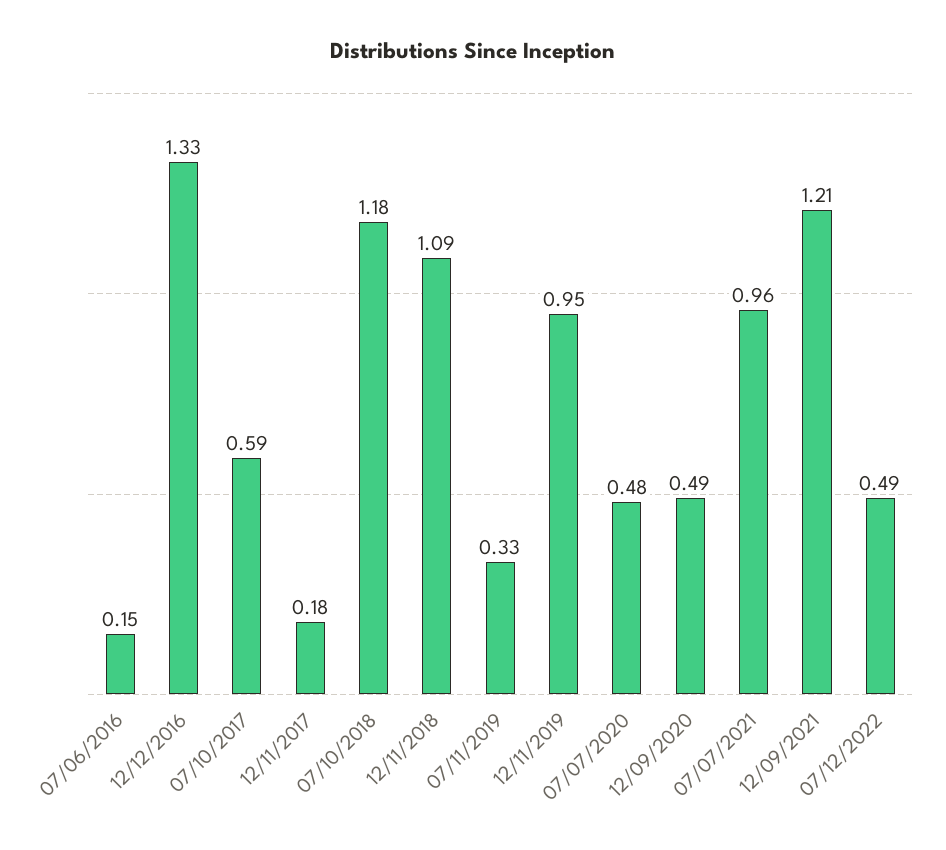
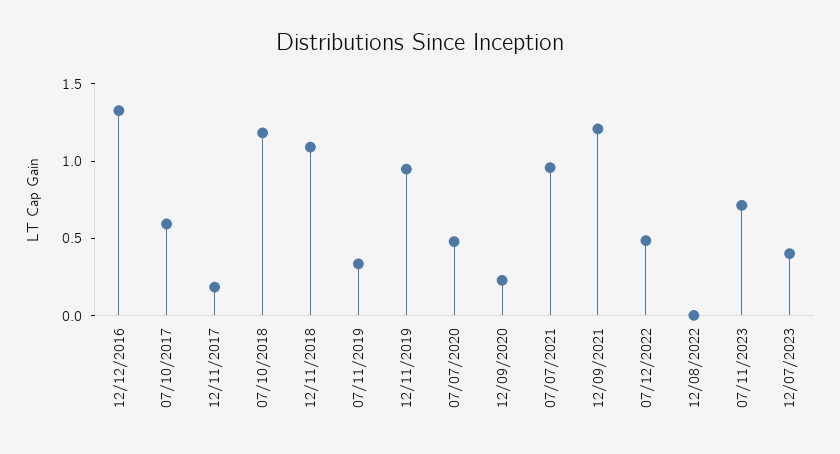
07/06/2016: 0.15 -> none
12/09/2020: 0.49 -> 0.2
12/08/2022: none -> 0
07/11/2023: none -> 0.7
12/07/2023: none -> 0.4

